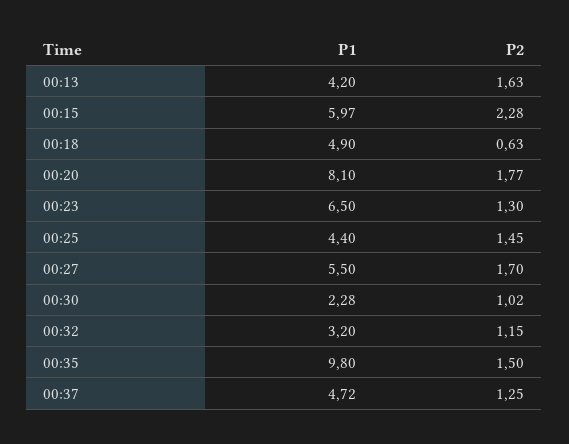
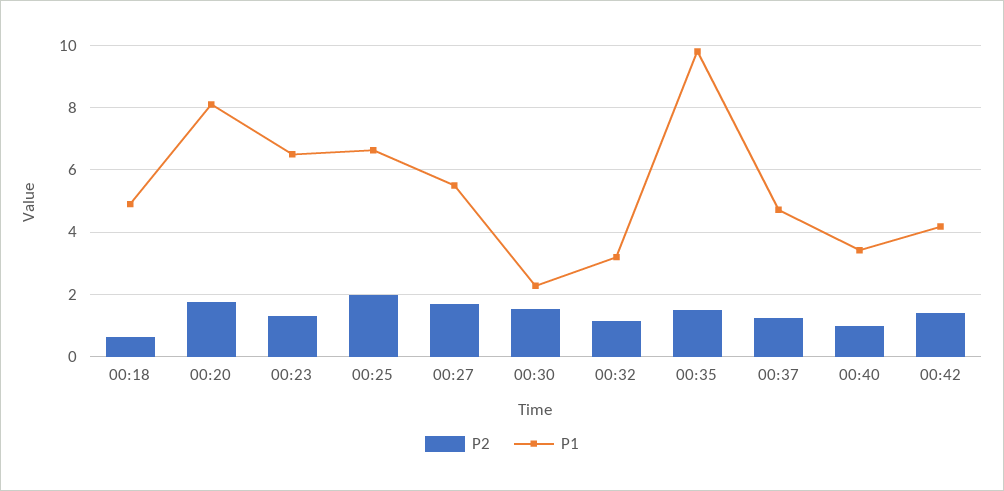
P1, 00:13: 4.2 -> none
P2, 00:13: 1.63 -> none
P1, 00:15: 5.97 -> none
P2, 00:15: 2.28 -> none
P1, 00:25: 4.4 -> 6.6
P2, 00:25: 1.45 -> 2
P2, 00:30: 1.02 -> 1.6
P2, 00:40: none -> 1
P1, 00:40: none -> 3.4
P2, 00:42: none -> 1.4
P1, 00:42: none -> 4.2

